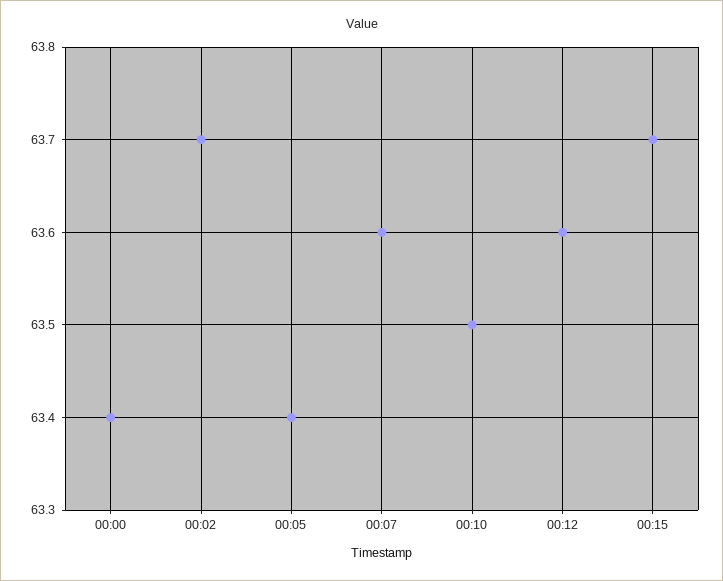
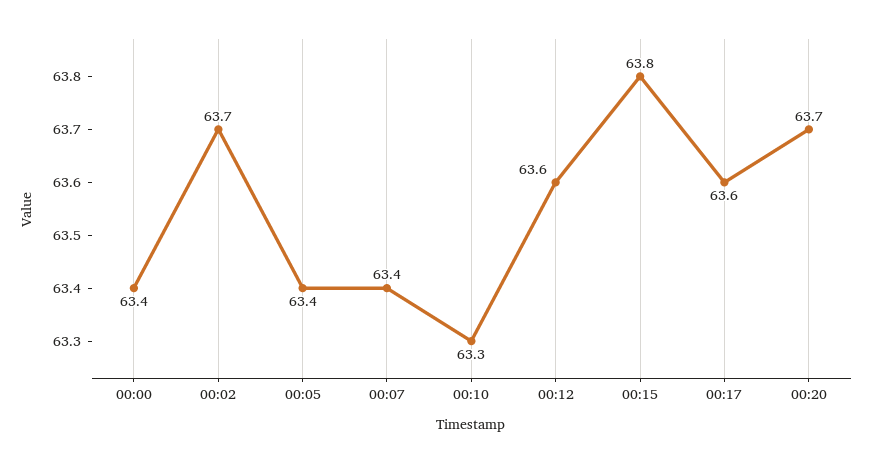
00:07: 63.6 -> 63.4
00:10: 63.5 -> 63.3
00:15: 63.7 -> 63.8
00:17: none -> 63.6
00:20: none -> 63.7

